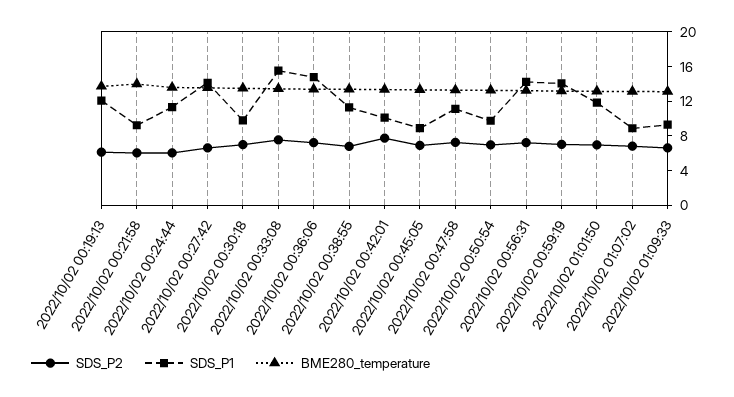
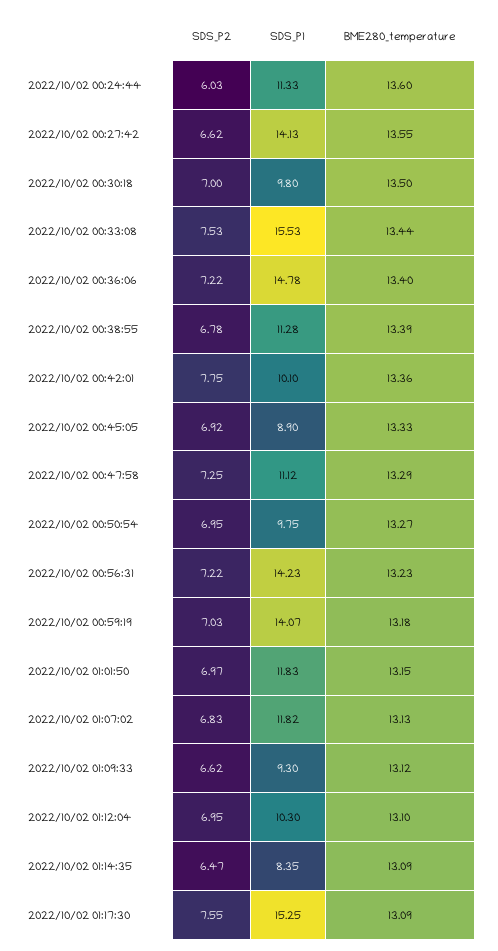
SDS_P2, 2022/10/02 00:19:13: 6 -> none
SDS_P1, 2022/10/02 00:19:13: 12 -> none
BME280_temperature, 2022/10/02 00:19:13: 14 -> none
SDS_P2, 2022/10/02 00:21:58: 6 -> none
SDS_P1, 2022/10/02 00:21:58: 9 -> none
BME280_temperature, 2022/10/02 00:21:58: 14 -> none
SDS_P1, 2022/10/02 01:07:02: 9 -> 11.82
SDS_P2, 2022/10/02 01:12:04: none -> 6.95
SDS_P1, 2022/10/02 01:12:04: none -> 10.3
BME280_temperature, 2022/10/02 01:12:04: none -> 13.1
SDS_P2, 2022/10/02 01:14:35: none -> 6.47
SDS_P1, 2022/10/02 01:14:35: none -> 8.35
BME280_temperature, 2022/10/02 01:14:35: none -> 13.09
SDS_P2, 2022/10/02 01:17:30: none -> 7.55
SDS_P1, 2022/10/02 01:17:30: none -> 15.25
BME280_temperature, 2022/10/02 01:17:30: none -> 13.09

